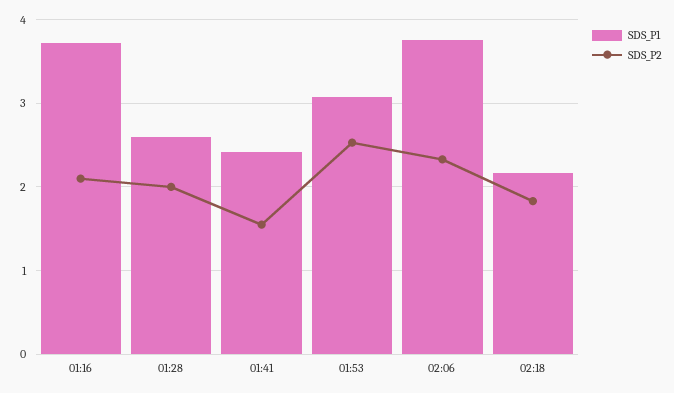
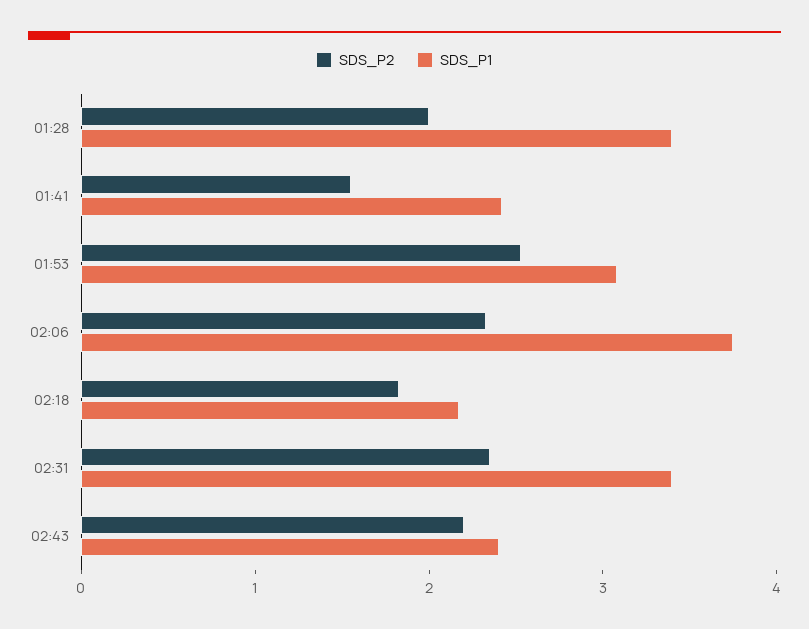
SDS_P1, 01:16: 3.7 -> none
SDS_P2, 01:16: 2.1 -> none
SDS_P1, 01:28: 2.6 -> 3.4
SDS_P2, 02:31: none -> 2.4
SDS_P1, 02:31: none -> 3.4
SDS_P2, 02:43: none -> 2.2
SDS_P1, 02:43: none -> 2.4

